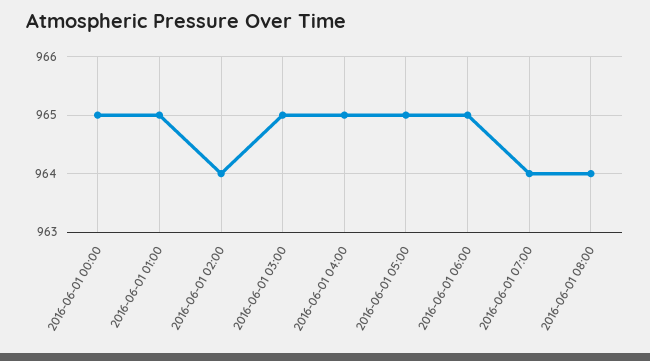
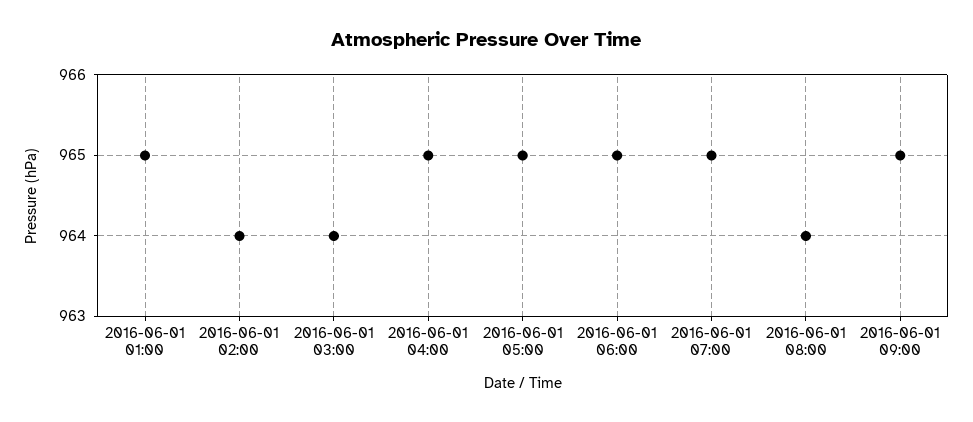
2016-06-01 00:00: 965 -> none
2016-06-01 03:00: 965 -> 964
2016-06-01 07:00: 964 -> 965
2016-06-01 09:00: none -> 965

